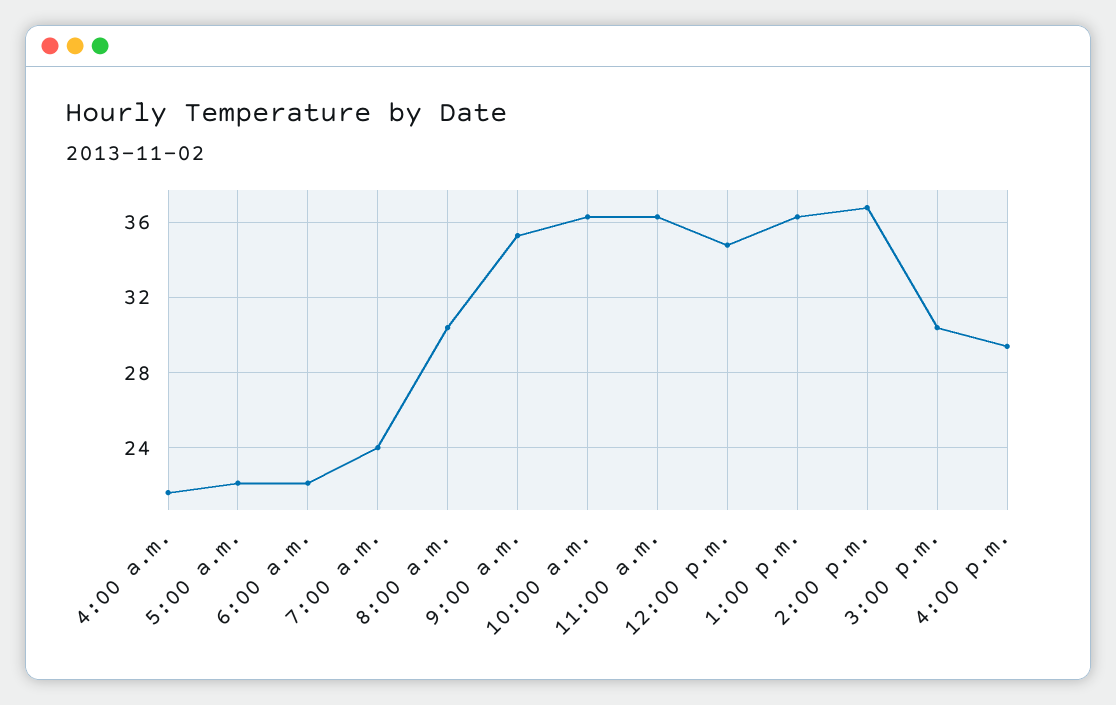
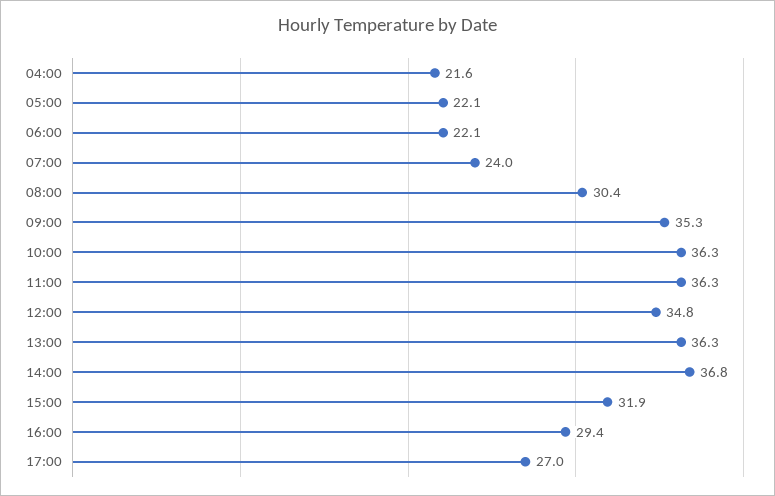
3:00 p.m.: 30.5 -> 31.9
17:00: none -> 27

